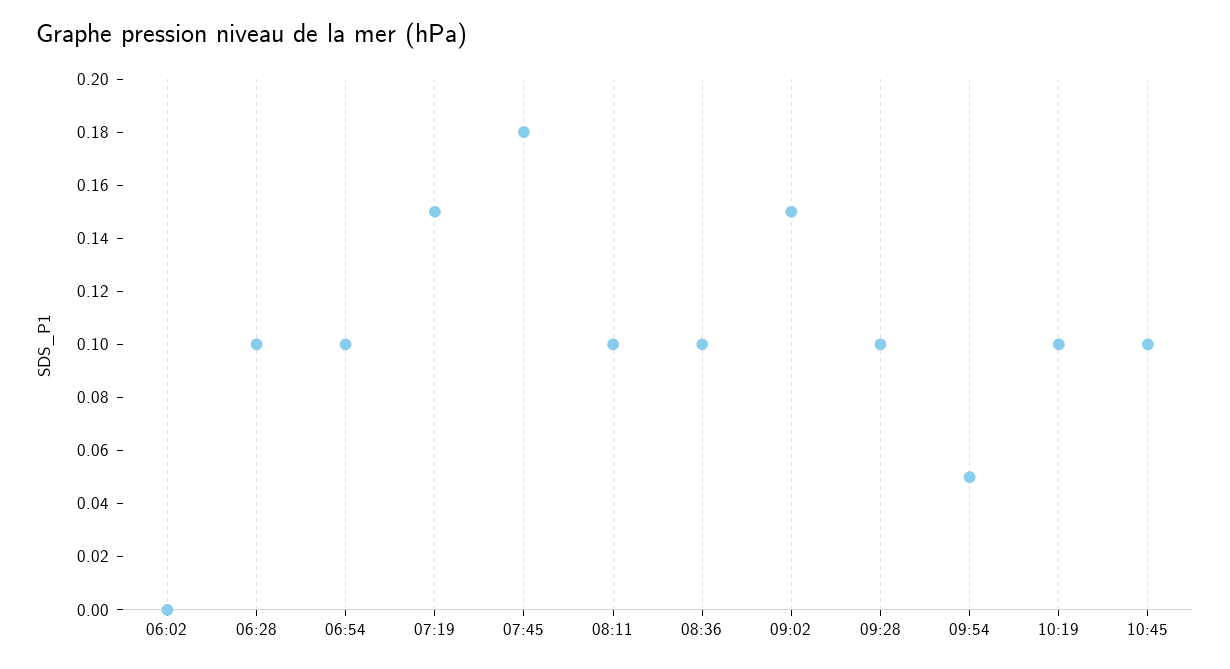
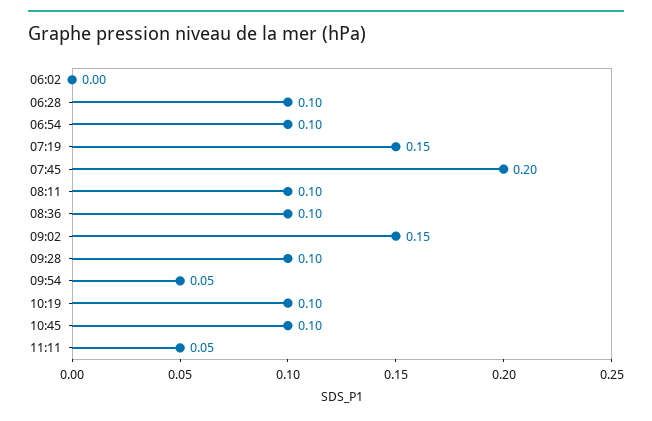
07:45: 0.18 -> 0.2
11:11: none -> 0.05

